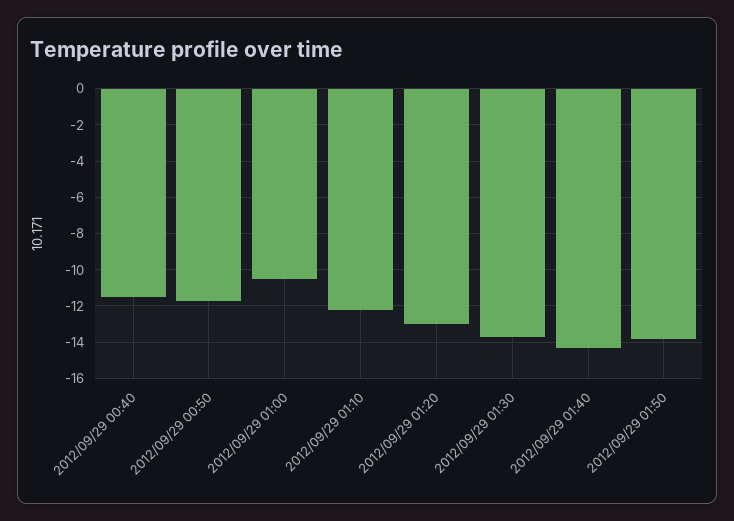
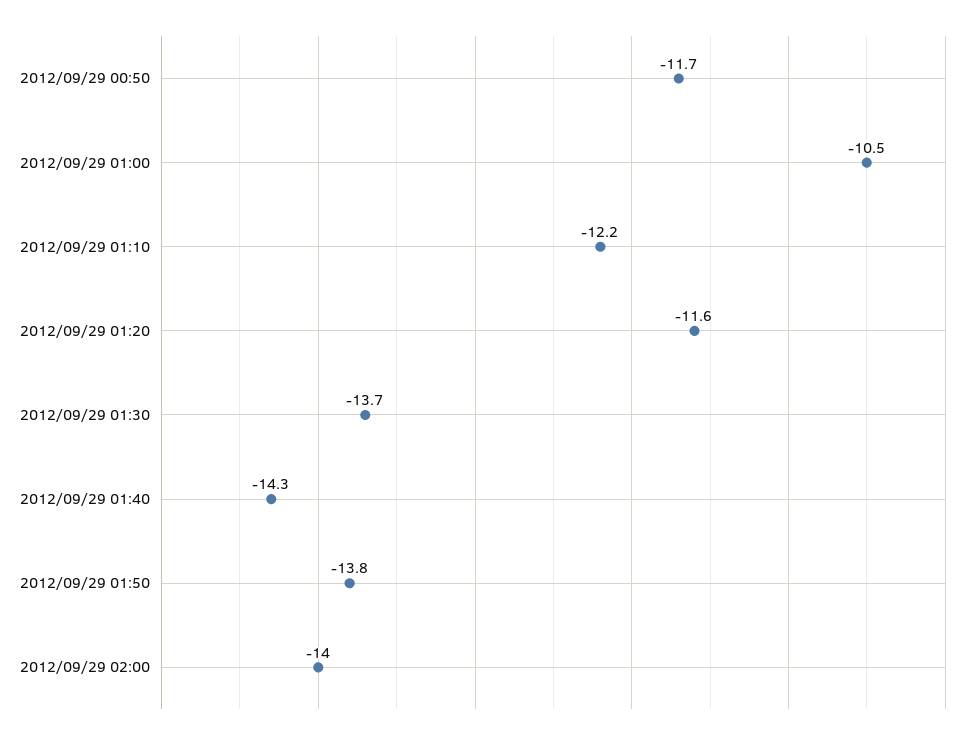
2012/09/29 00:40: -11.5 -> none
2012/09/29 01:20: -13 -> -11.6
2012/09/29 02:00: none -> -14

